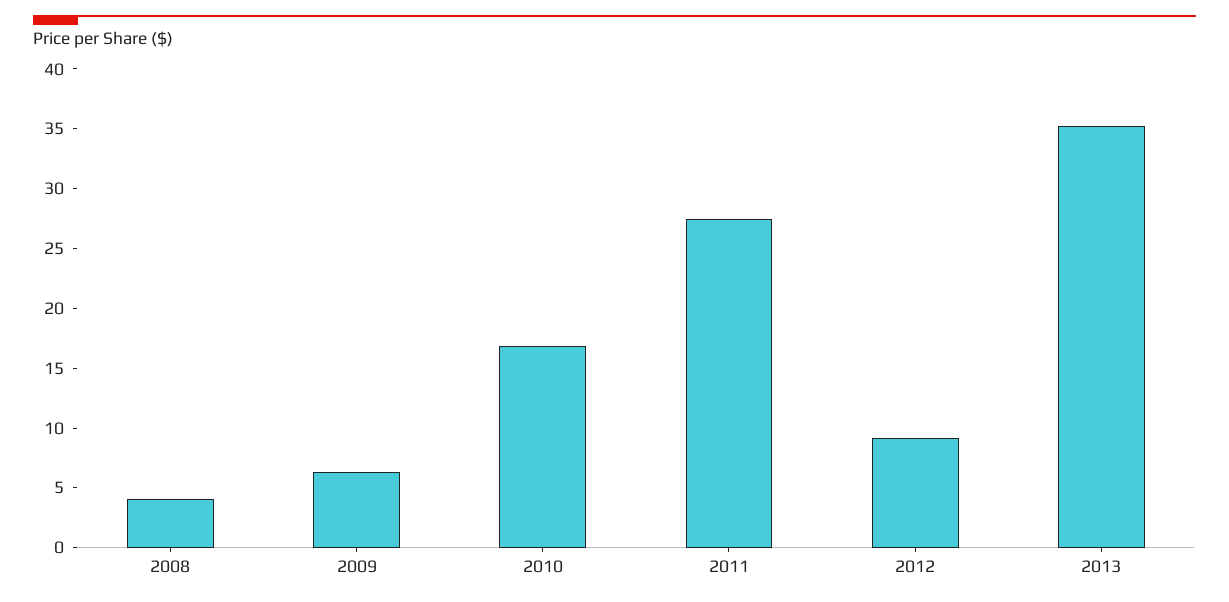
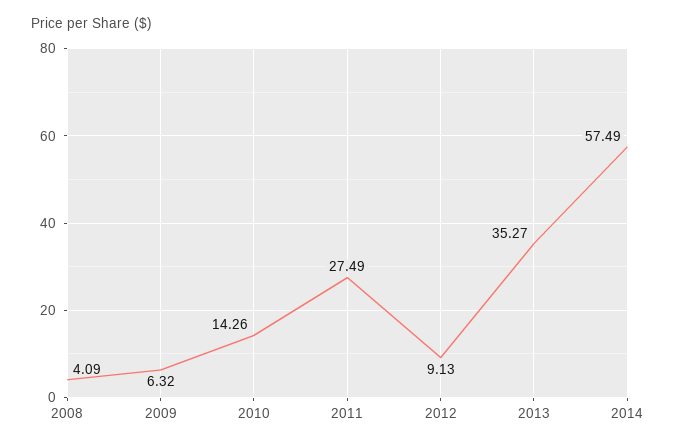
2010: 17 -> 14.26
2014: none -> 57.49

